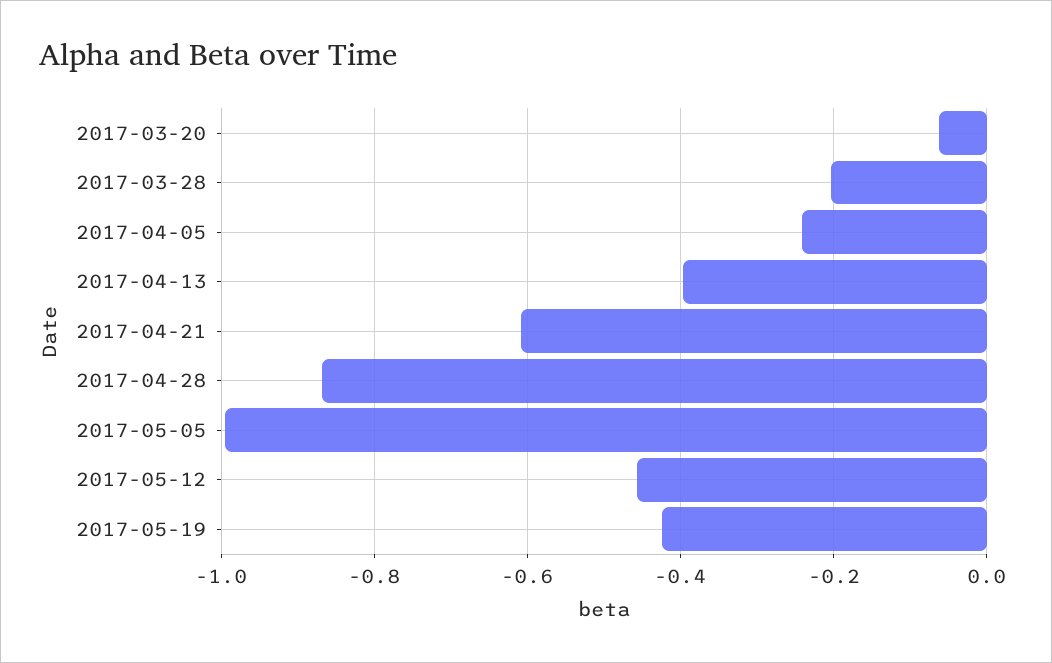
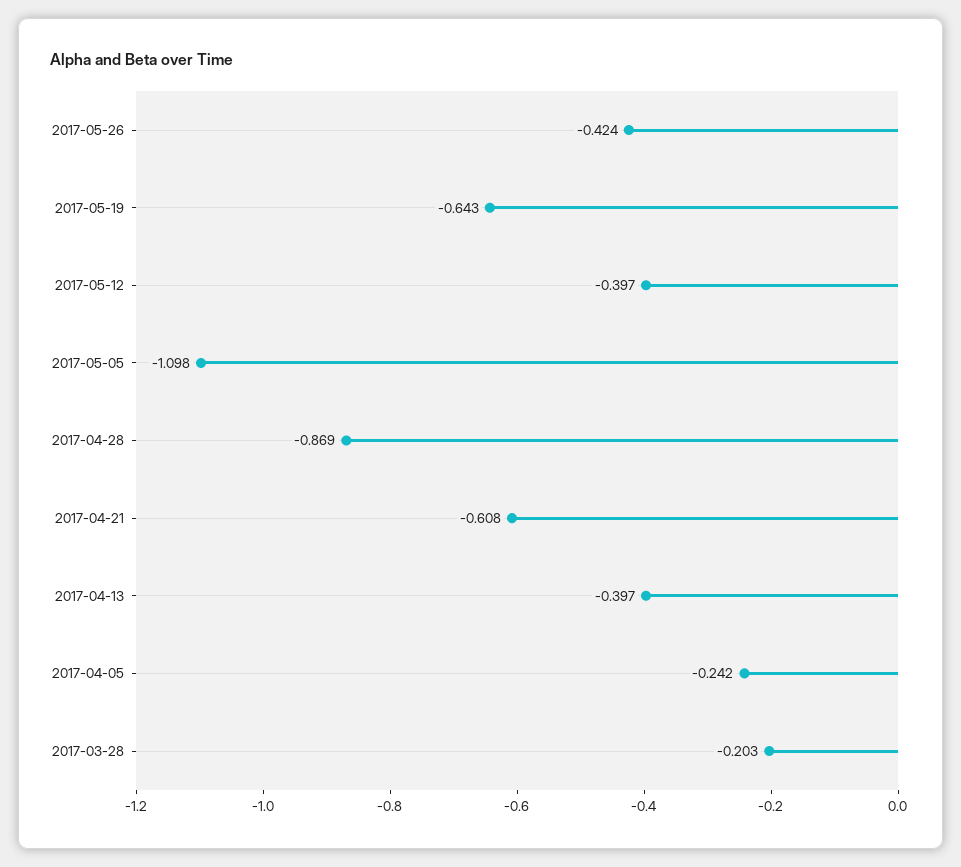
2017-03-20: -0.06 -> none
2017-05-05: -1 -> -1.098
2017-05-12: -0.46 -> -0.397
2017-05-19: -0.42 -> -0.643
2017-05-26: none -> -0.424

